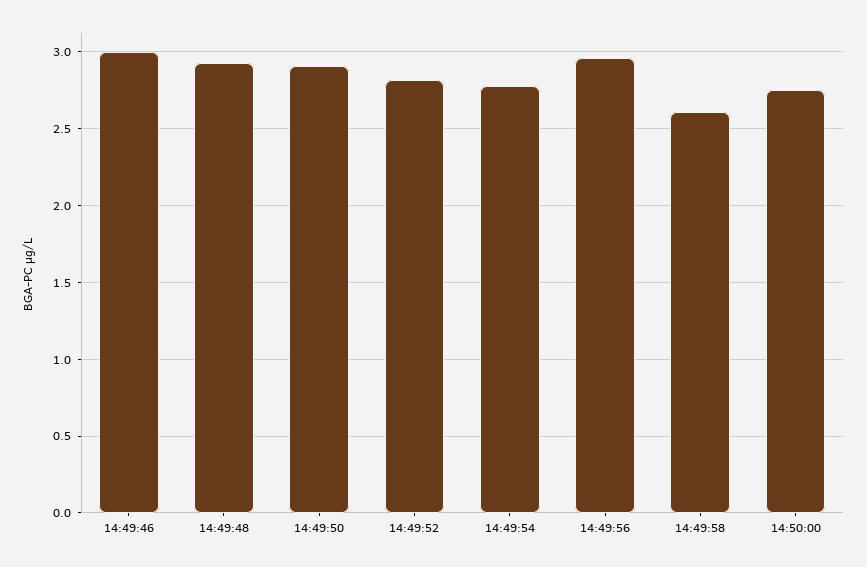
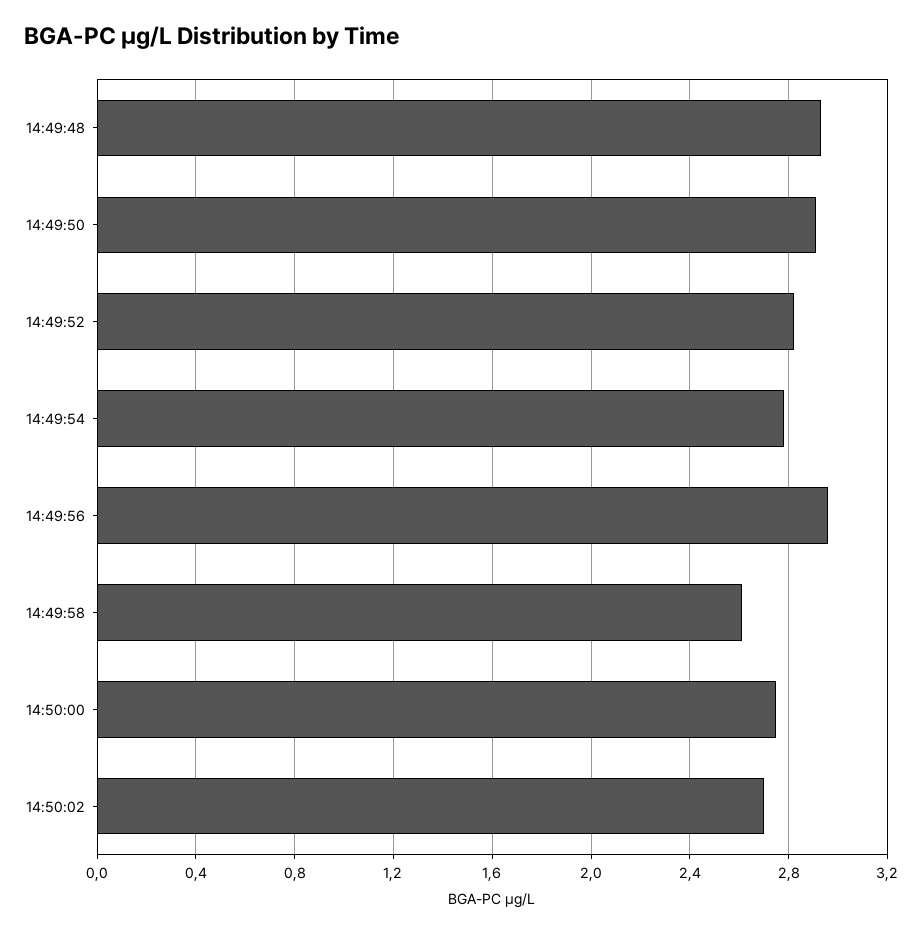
14:49:46: 3 -> none
14:50:02: none -> 2.7

